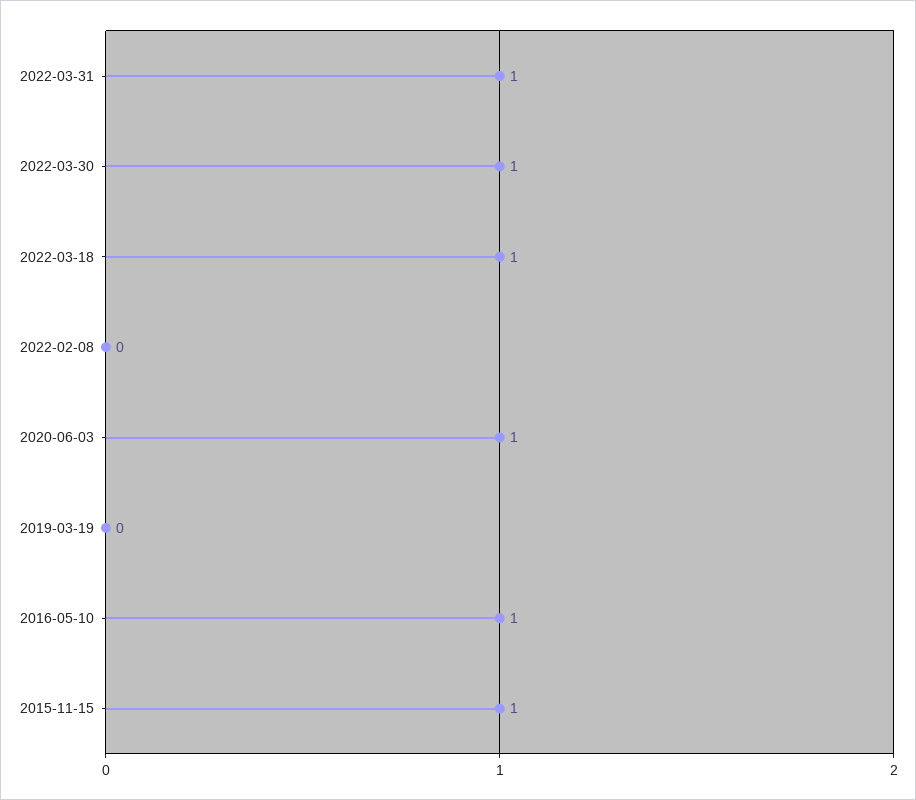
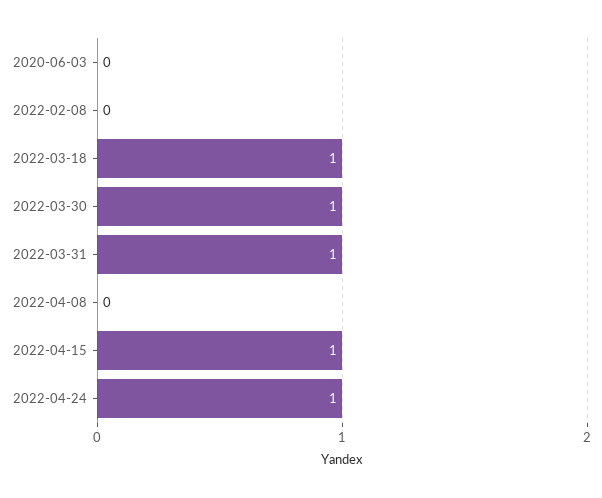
2020-06-03: 1 -> 0
2019-03-19: 0 -> none
2016-05-10: 1 -> none
2015-11-15: 1 -> none
2022-04-08: none -> 0
2022-04-15: none -> 1
2022-04-24: none -> 1

